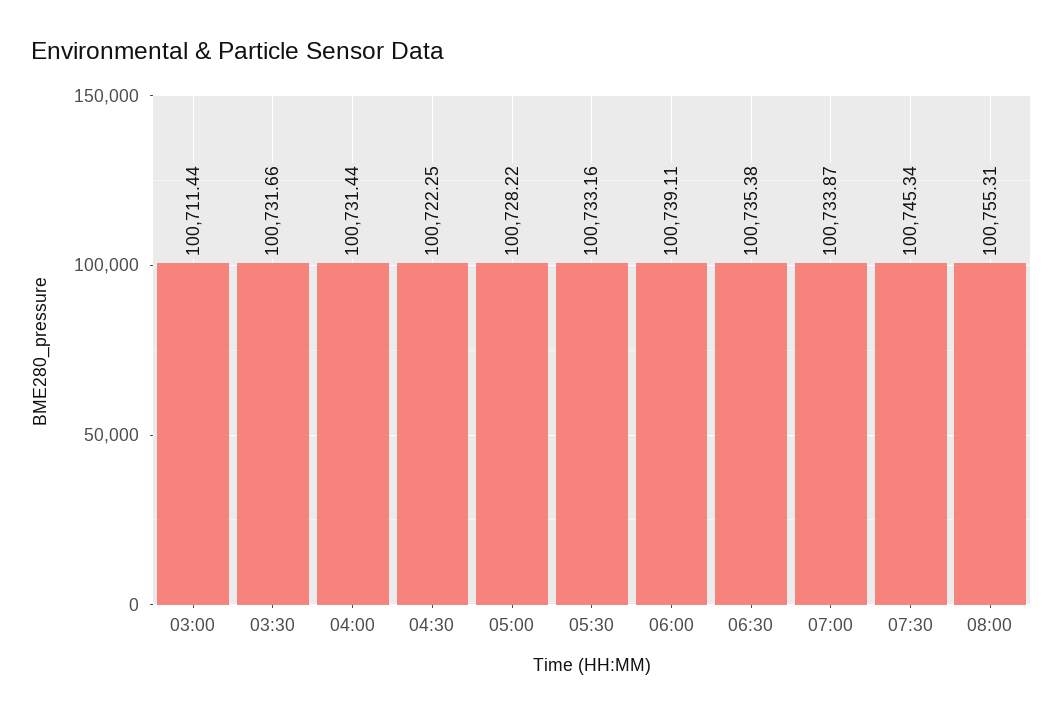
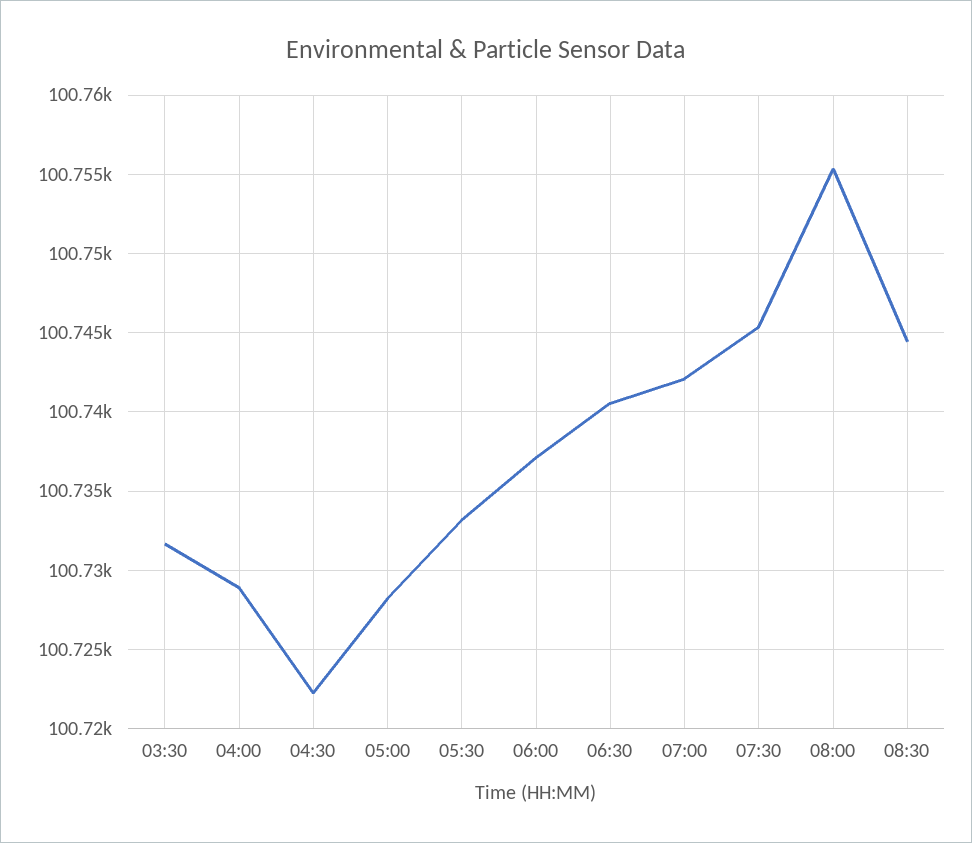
03:00: 100711.44 -> none
04:00: 100731.44 -> 100729
06:00: 100739.11 -> 100737
06:30: 100735.38 -> 100740.5
07:00: 100733.87 -> 100742
08:30: none -> 100744.5

